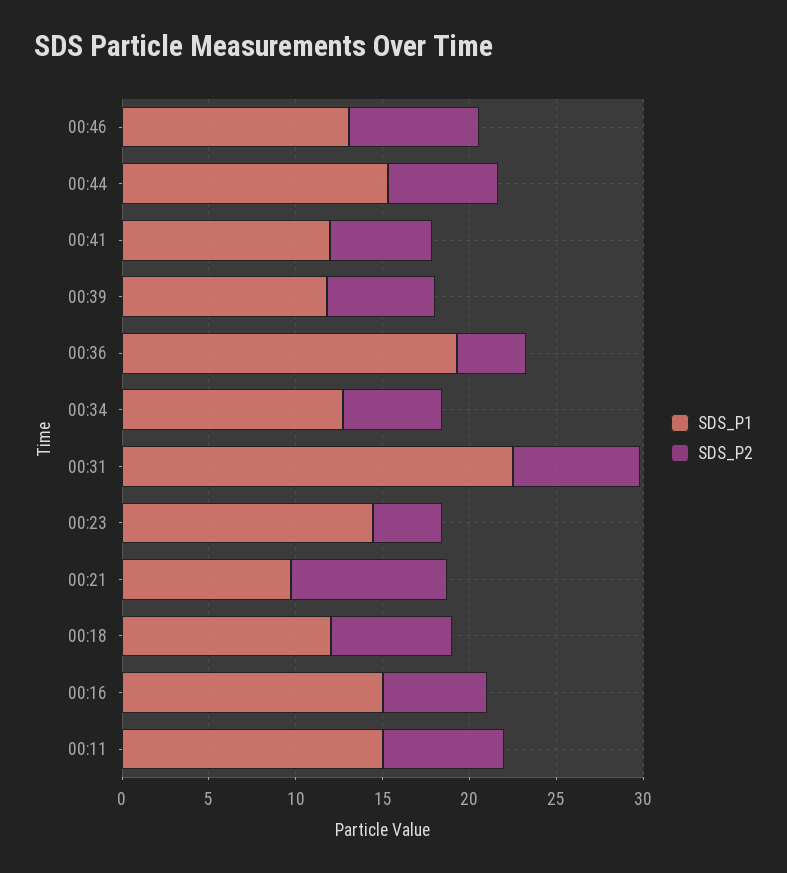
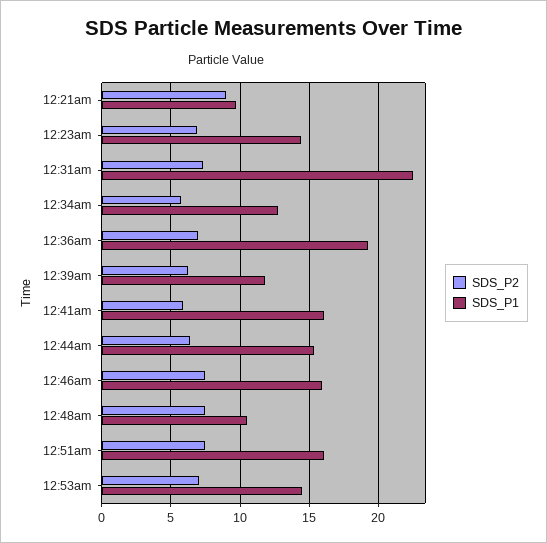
SDS_P1, 00:46: 13 -> 16
SDS_P1, 00:41: 12 -> 16
SDS_P2, 00:36: 4 -> 7
SDS_P2, 00:23: 4 -> 7
SDS_P1, 00:18: 12 -> none
SDS_P2, 00:18: 7 -> none
SDS_P1, 00:16: 15 -> none
SDS_P2, 00:16: 6 -> none
SDS_P1, 00:11: 15 -> none
SDS_P2, 00:11: 7 -> none
SDS_P2, 12:48am: none -> 7.5
SDS_P1, 12:48am: none -> 10.5
SDS_P2, 12:51am: none -> 7.5
SDS_P1, 12:51am: none -> 16
SDS_P2, 12:53am: none -> 7
SDS_P1, 12:53am: none -> 14.5

